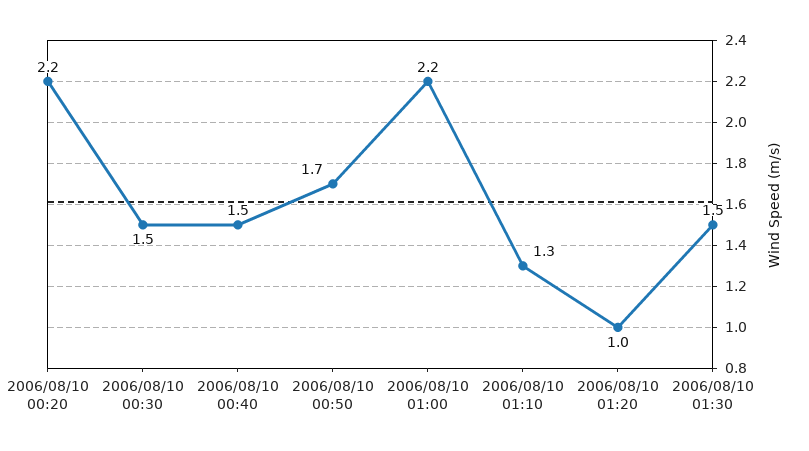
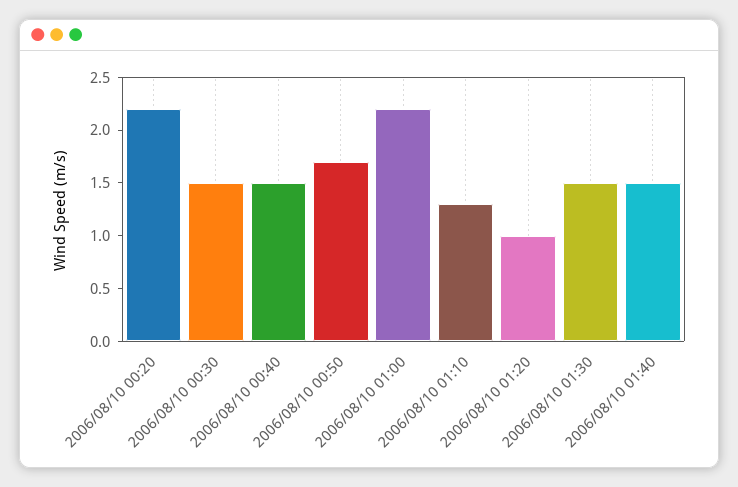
2006/08/10 01:40: none -> 1.5

